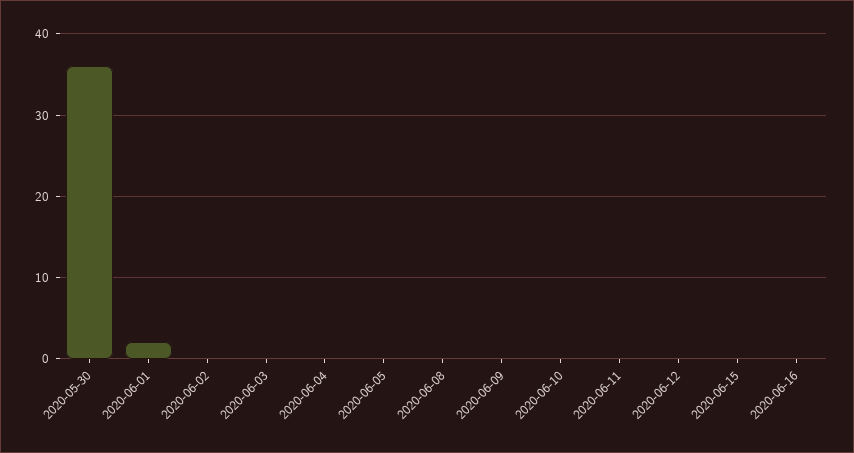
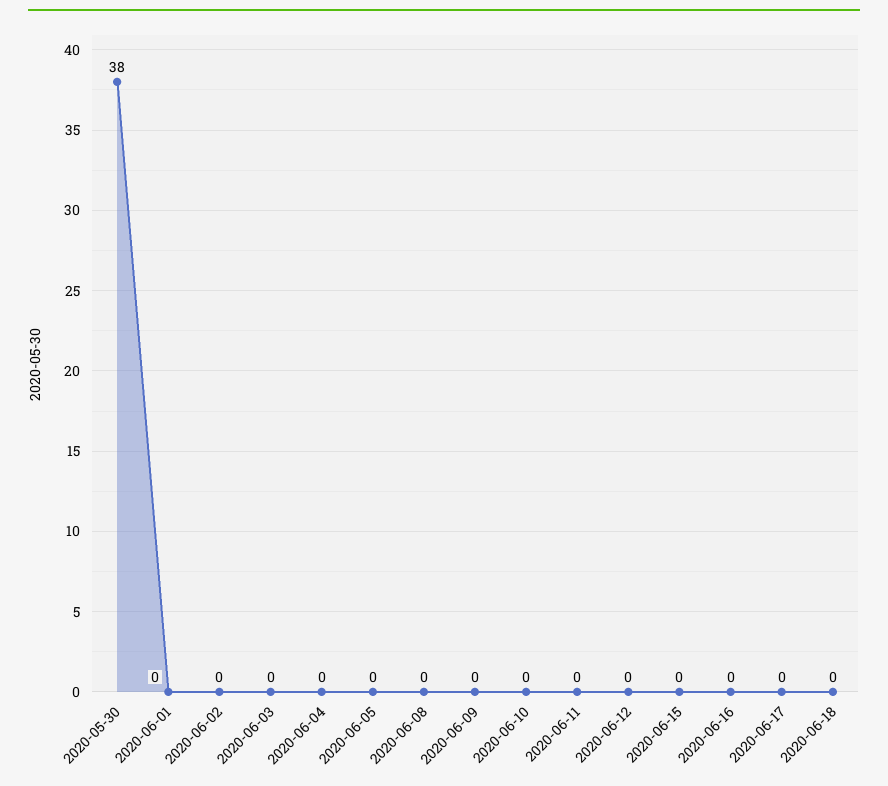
2020-05-30: 36 -> 38
2020-06-01: 2 -> 0
2020-06-17: none -> 0
2020-06-18: none -> 0

